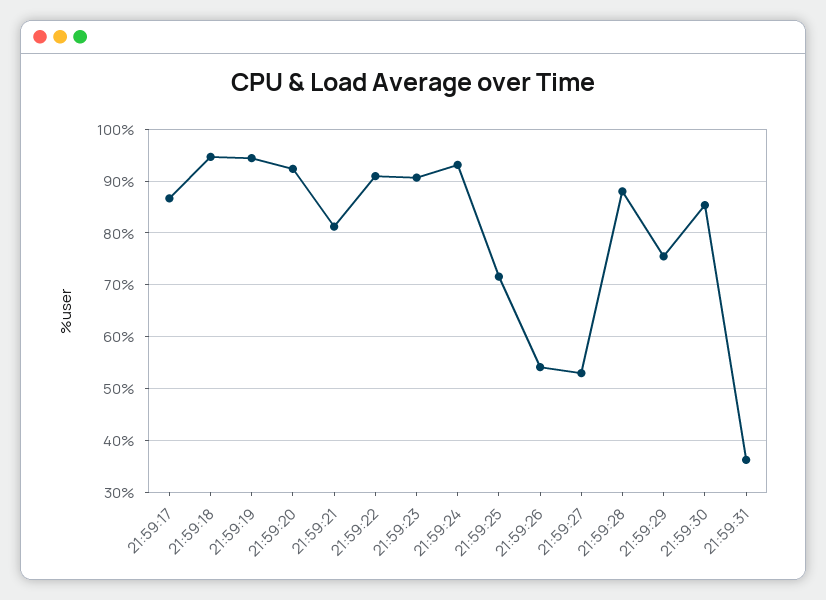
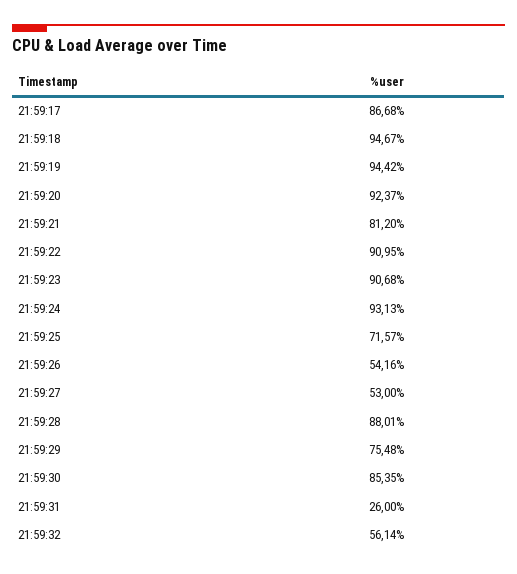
21:59:31: 36 -> 26
21:59:32: none -> 56.14

